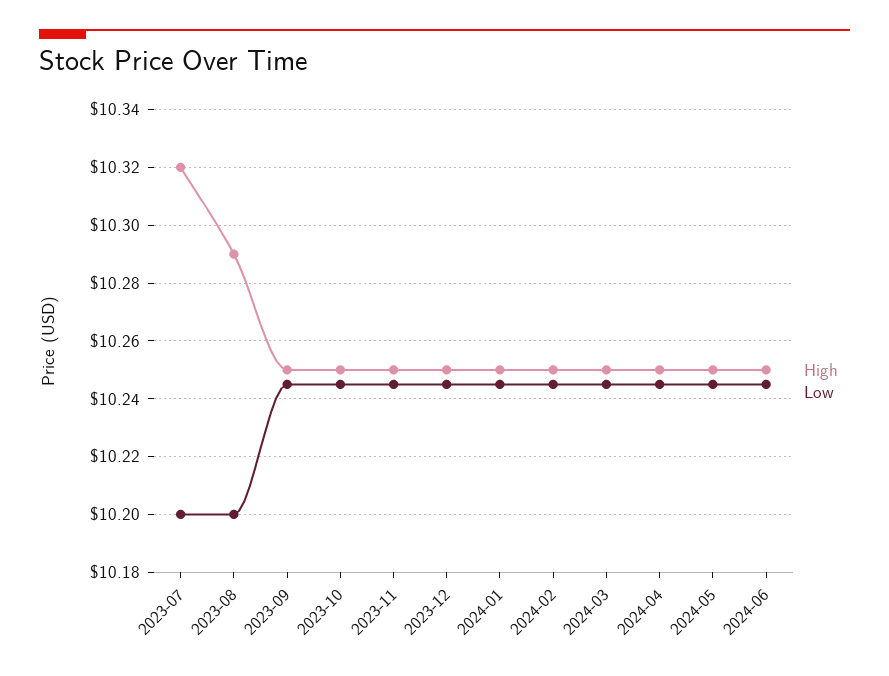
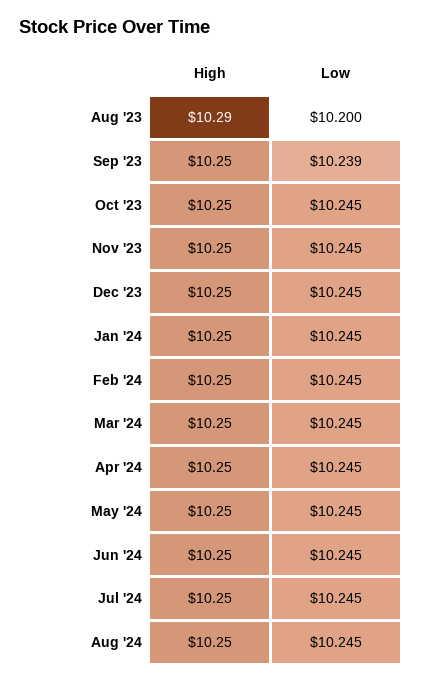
High, 2023-07: 10.32 -> none
Low, 2023-07: 10.2 -> none
Low, 2023-09: 10.245 -> 10.239
High, Jul '24: none -> 10.25
Low, Jul '24: none -> 10.245
High, Aug '24: none -> 10.25
Low, Aug '24: none -> 10.245

